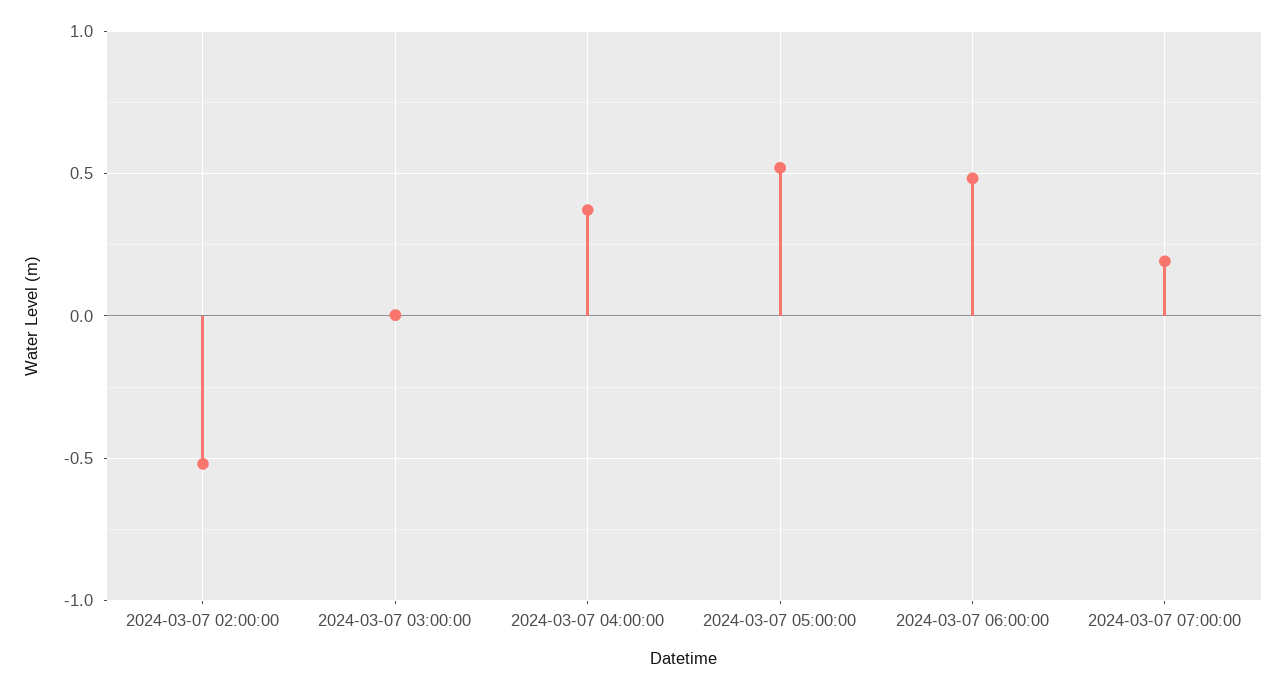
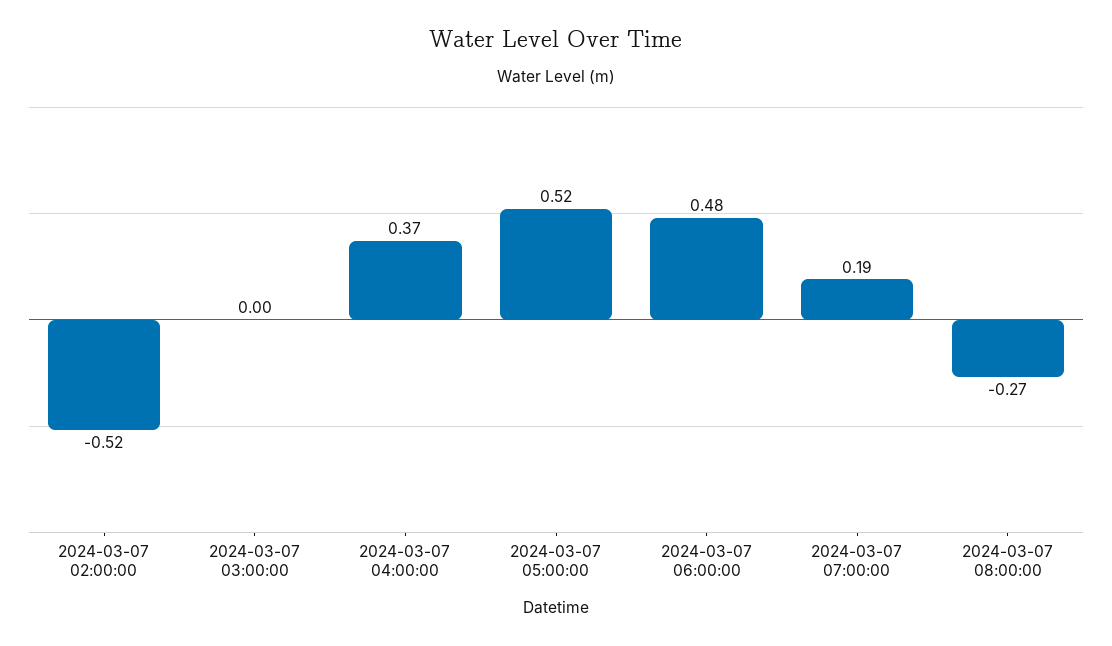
2024-03-07 08:00:00: none -> -0.27

